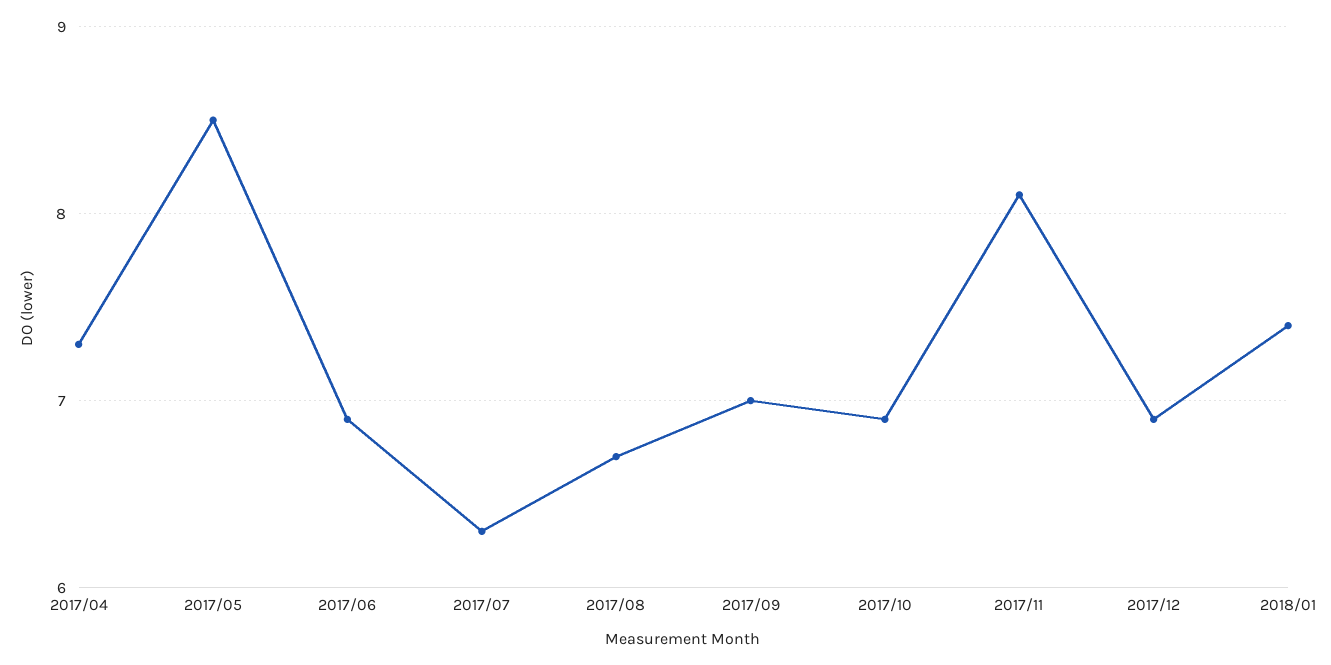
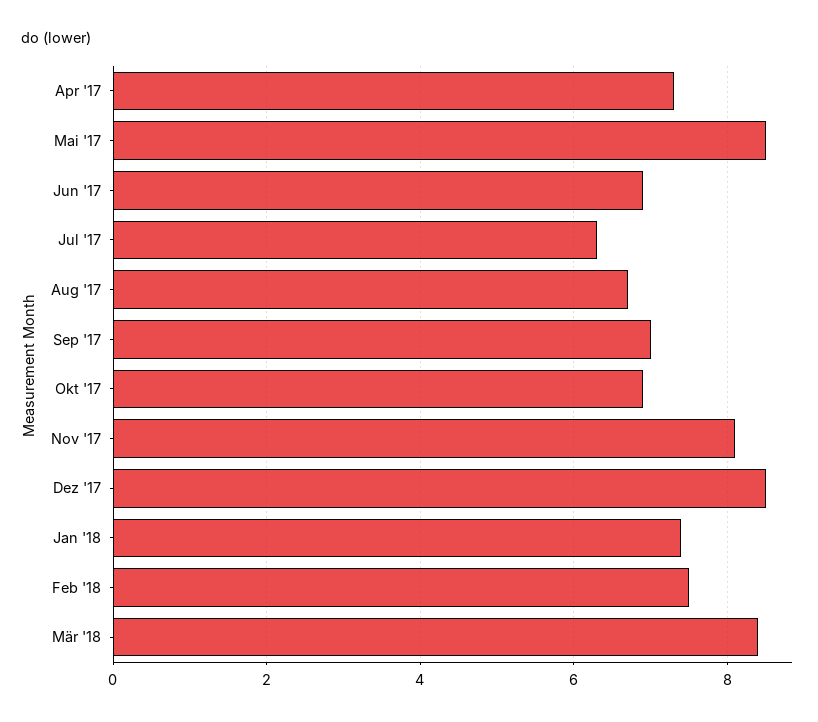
2017/12: 6.9 -> 8.5
Feb '18: none -> 7.5
Mär '18: none -> 8.5

